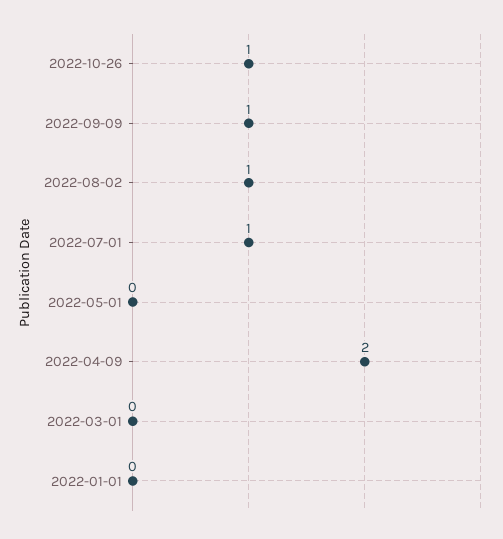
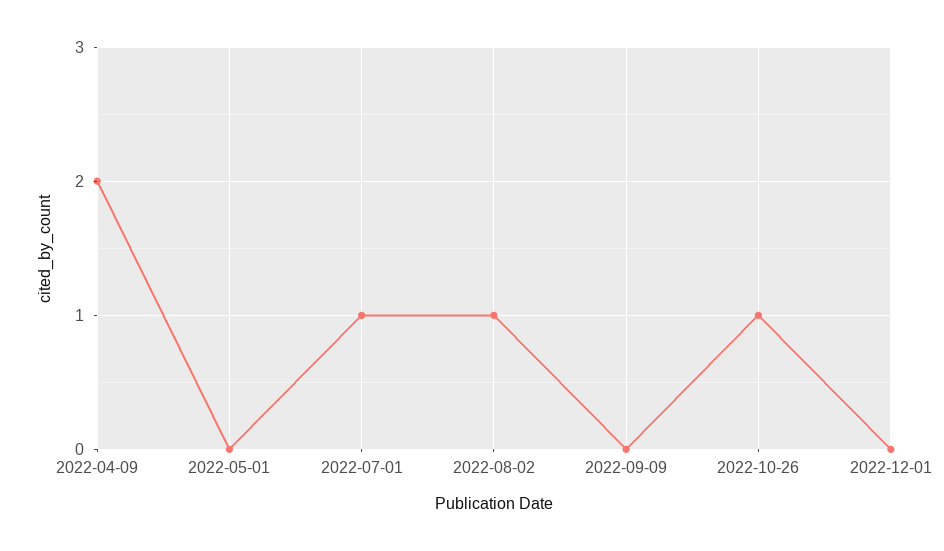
2022-09-09: 1 -> 0
2022-03-01: 0 -> none
2022-01-01: 0 -> none
2022-12-01: none -> 0

